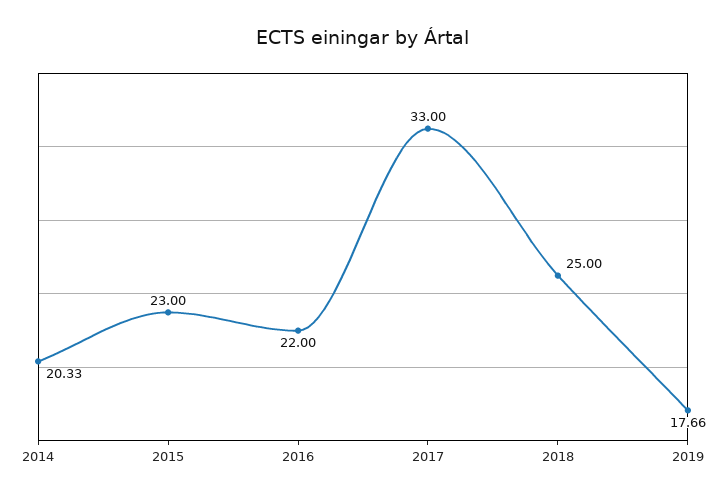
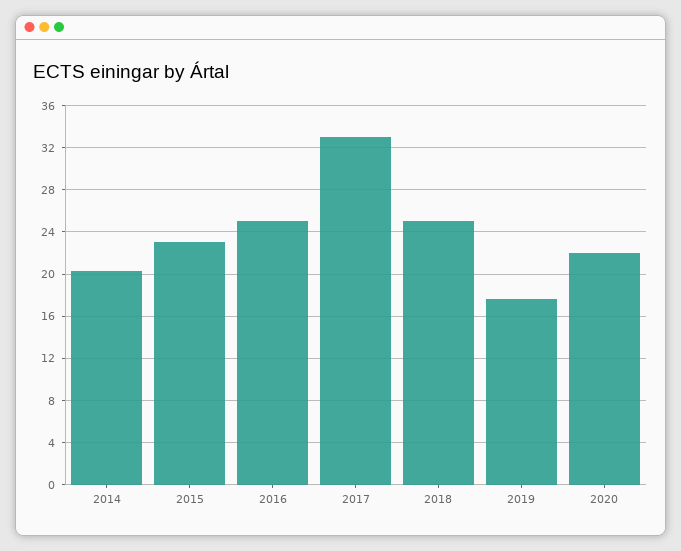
2016: 22 -> 25
2020: none -> 22

